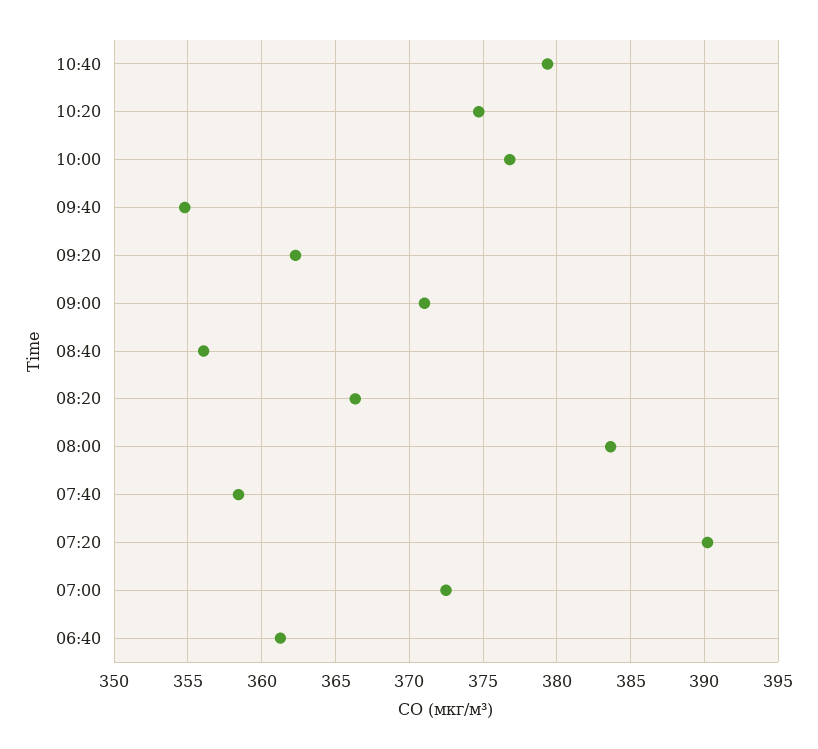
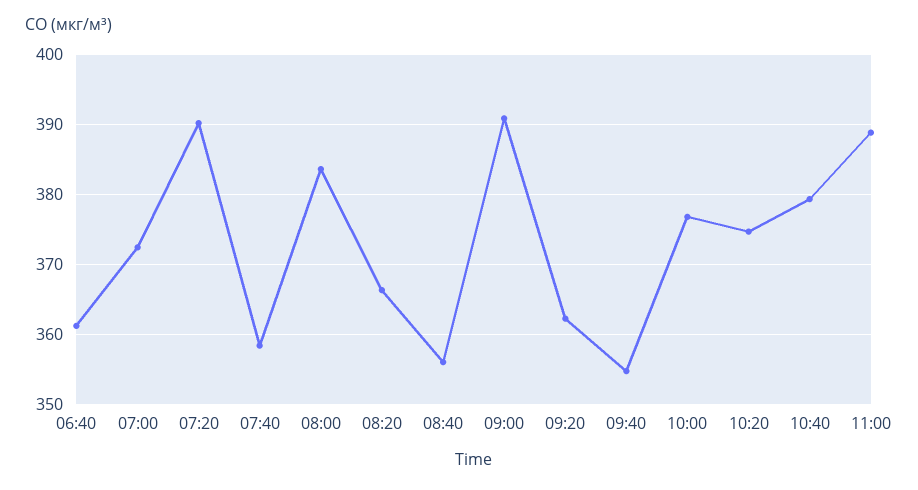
09:00: 371 -> 391
11:00: none -> 389

